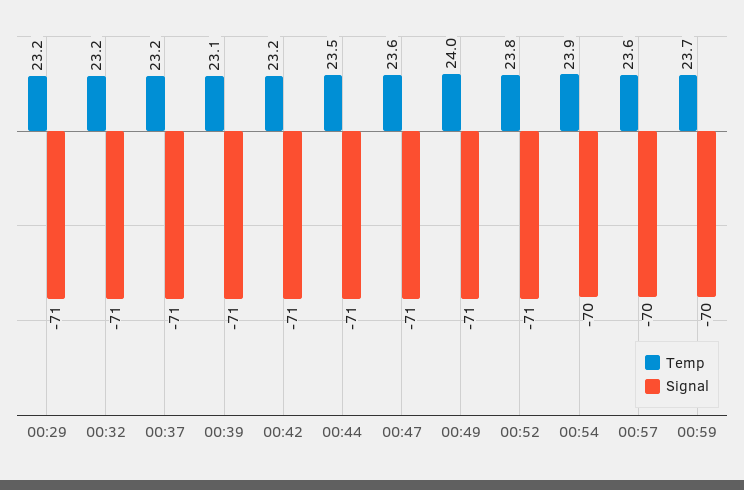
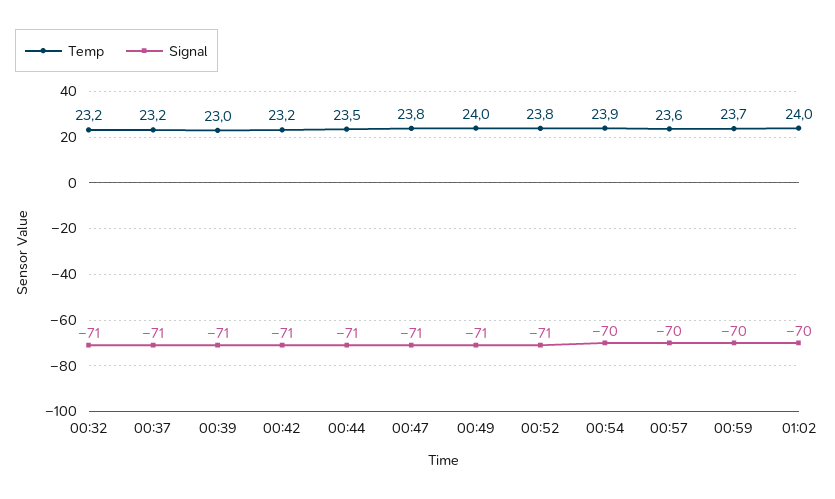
Temp, 00:29: 23.2 -> none
Signal, 00:29: -71 -> none
Temp, 00:39: 23.1 -> 23
Temp, 00:47: 23.6 -> 23.8
Temp, 01:02: none -> 24
Signal, 01:02: none -> -70

